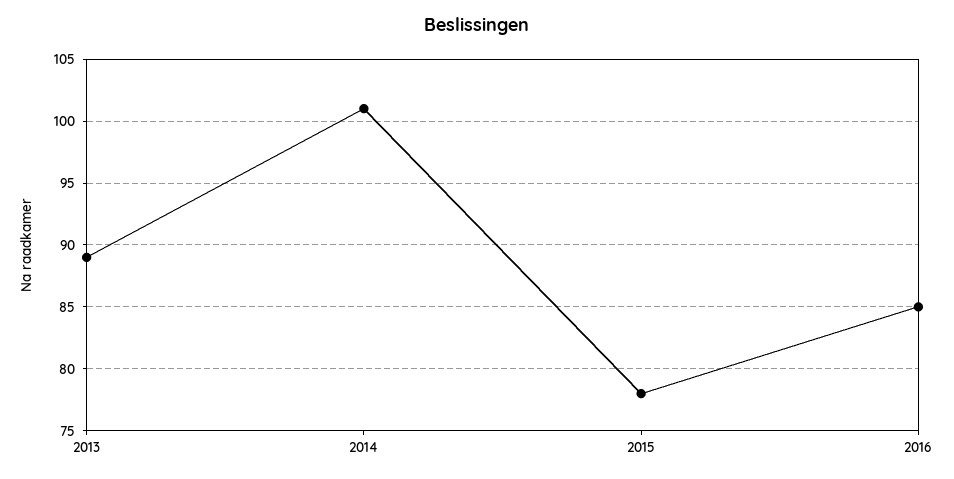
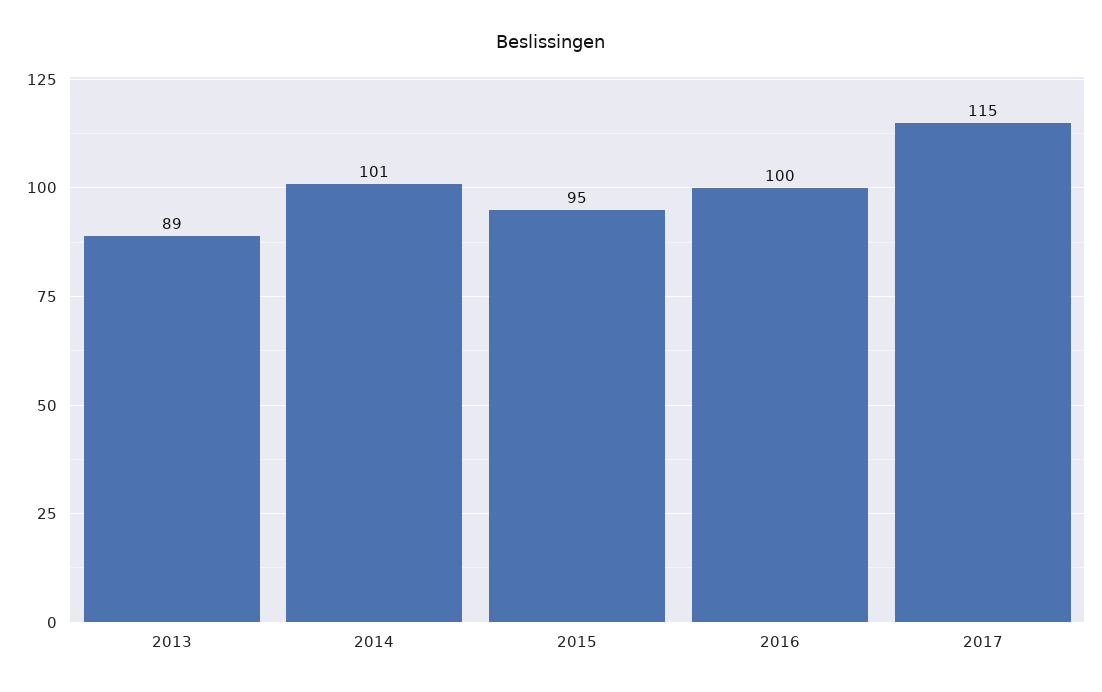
2015: 78 -> 95
2016: 85 -> 100
2017: none -> 115

